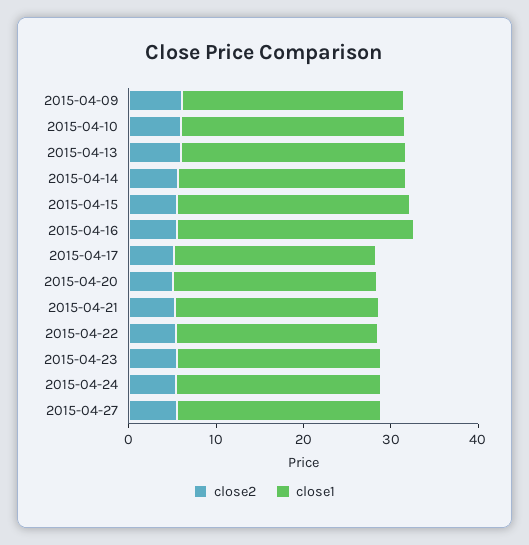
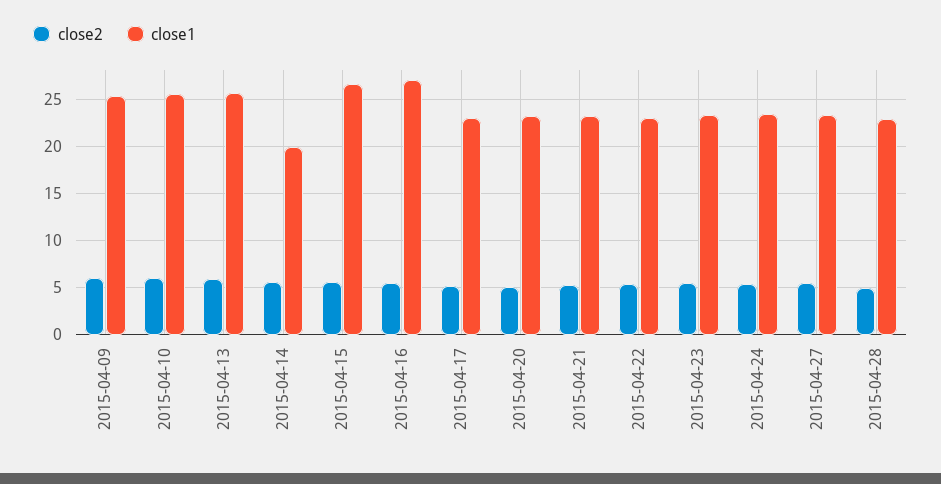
close1, 2015-04-14: 26 -> 20
close2, 2015-04-28: none -> 5
close1, 2015-04-28: none -> 23

